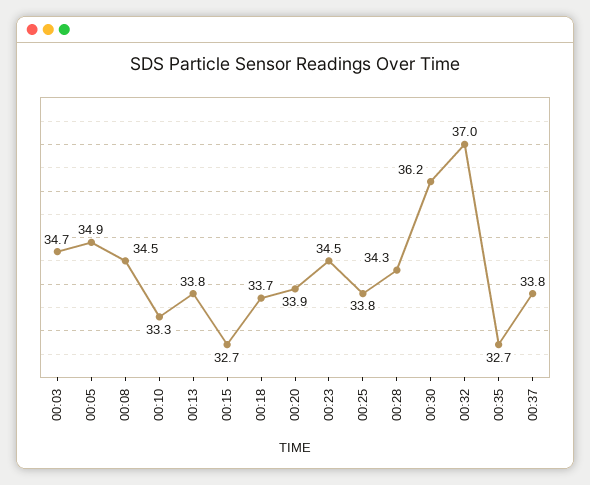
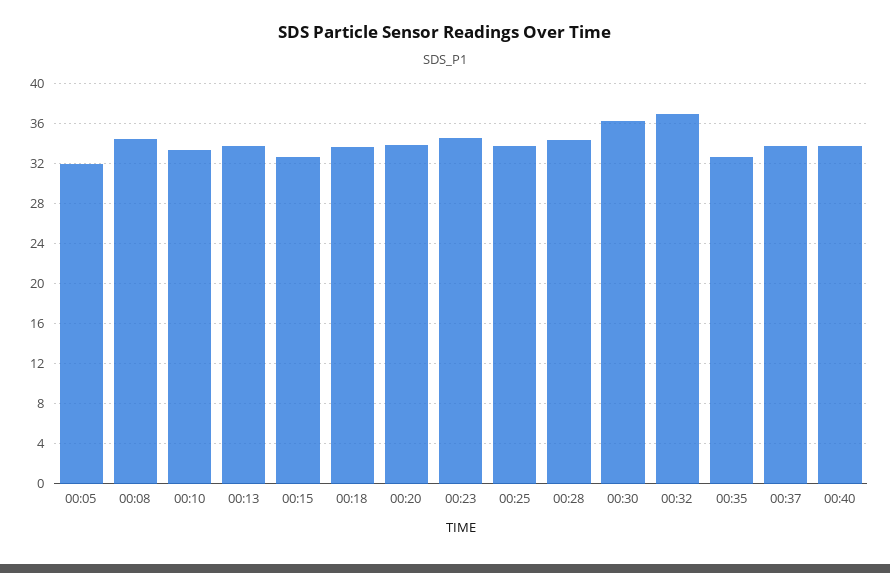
00:03: 34.7 -> none
00:05: 34.9 -> 32
00:40: none -> 34

